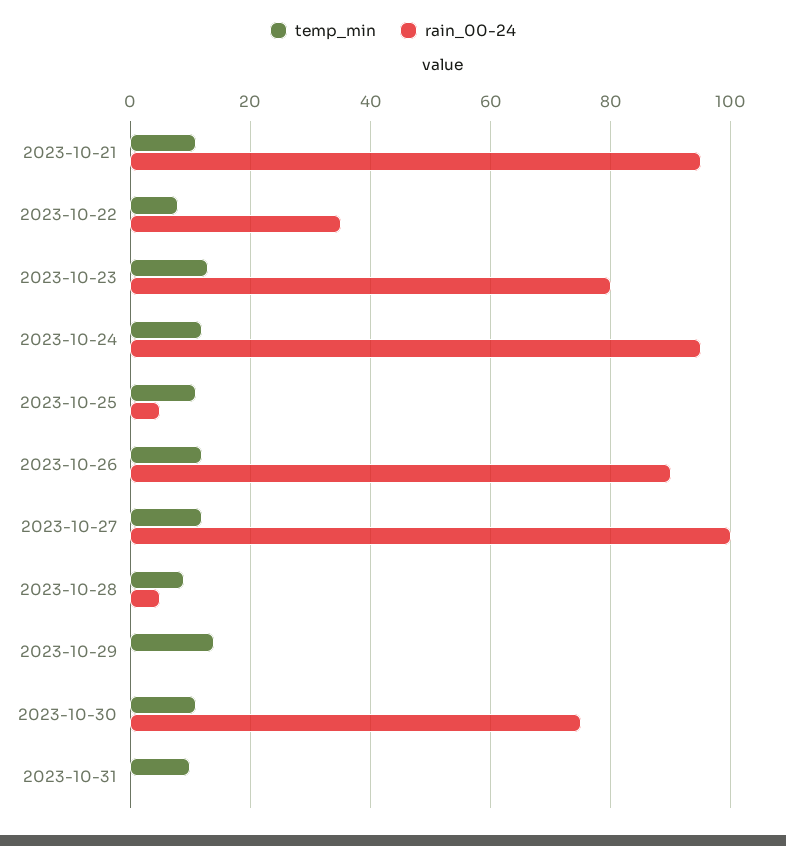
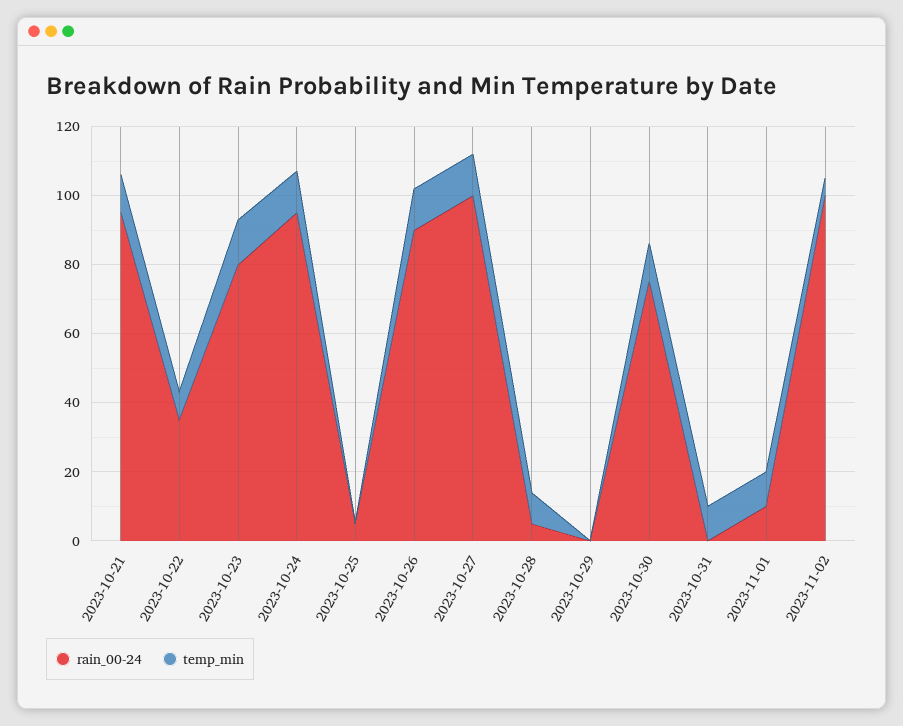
temp_min, 2023-10-25: 10 -> 0
temp_min, 2023-10-29: 15 -> 0
rain_00-24, 2023-11-01: none -> 10
temp_min, 2023-11-01: none -> 10
rain_00-24, 2023-11-02: none -> 100
temp_min, 2023-11-02: none -> 5

